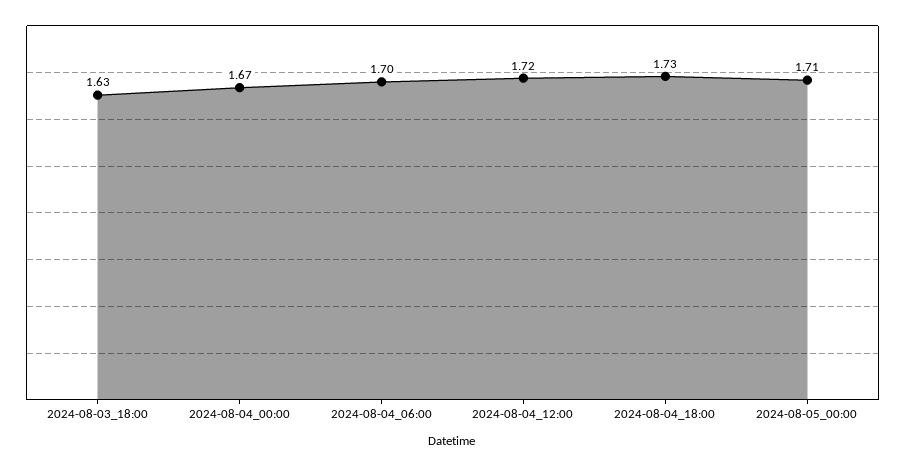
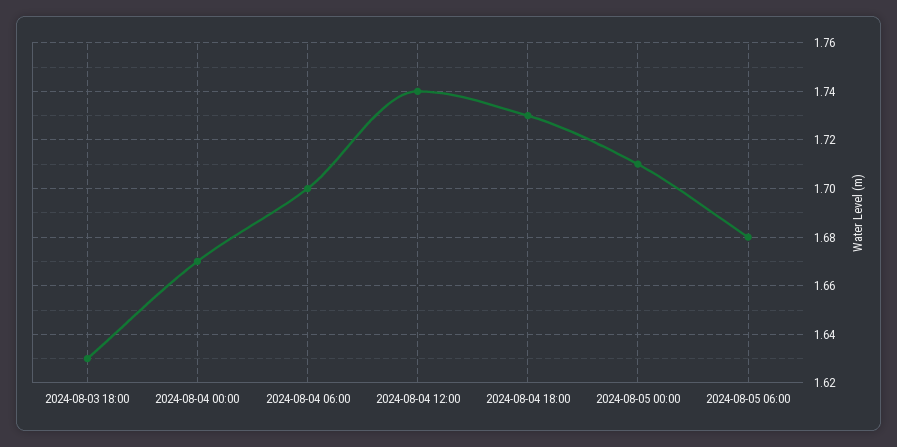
2024-08-04_12:00: 1.72 -> 1.74
2024-08-05 06:00: none -> 1.68

